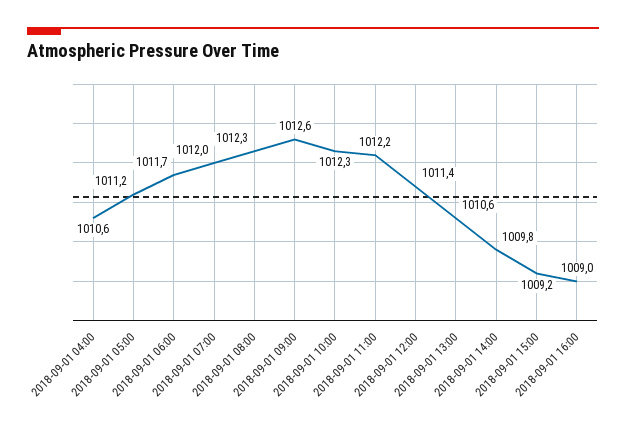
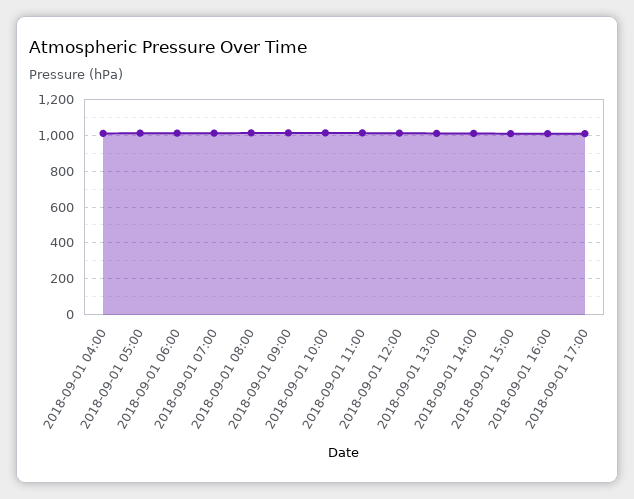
2018-09-01 17:00: none -> 1000

